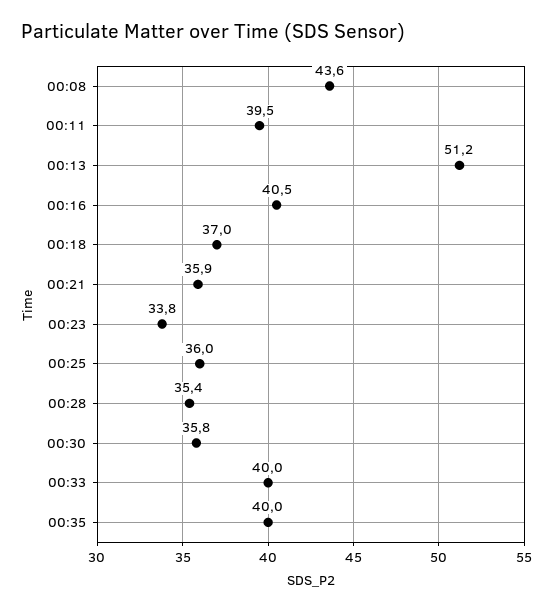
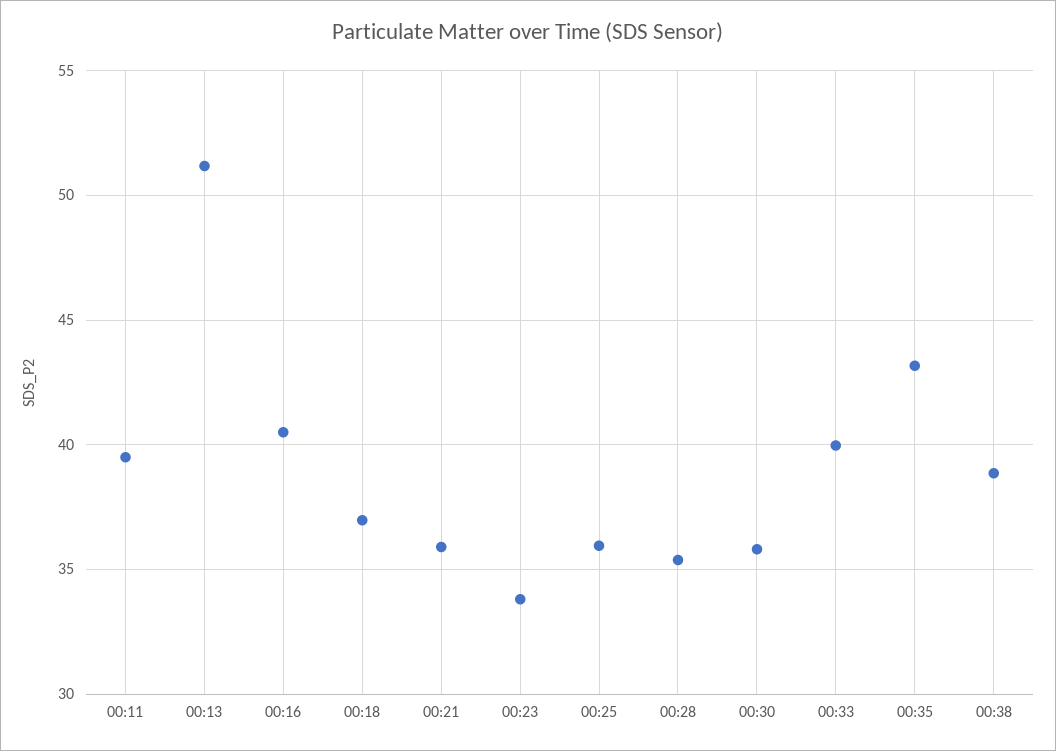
00:08: 43.6 -> none
00:35: 40 -> 43
00:38: none -> 39

